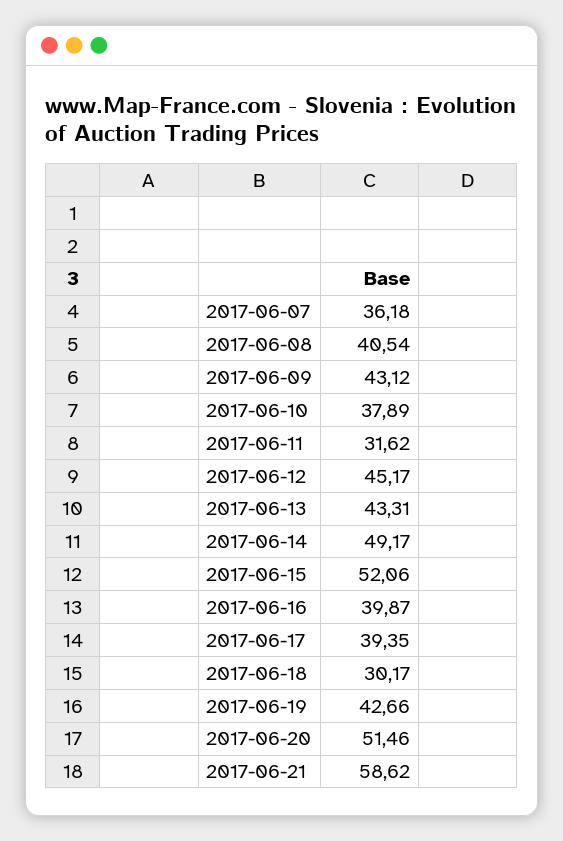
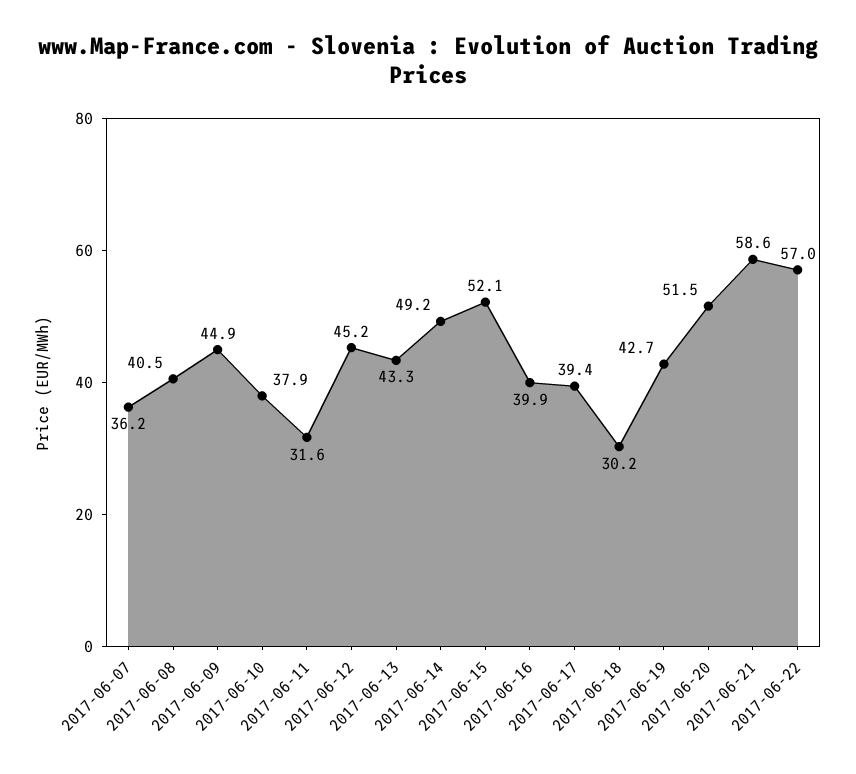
2017-06-09: 43.12 -> 44.9
2017-06-22: none -> 57

